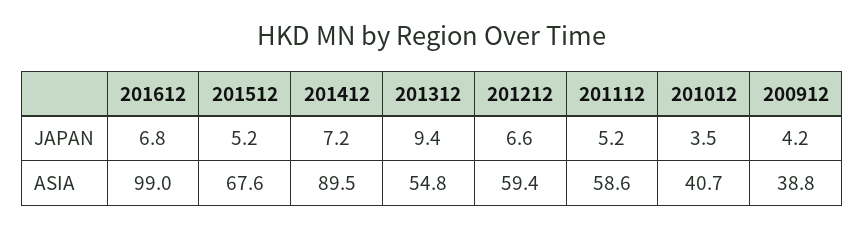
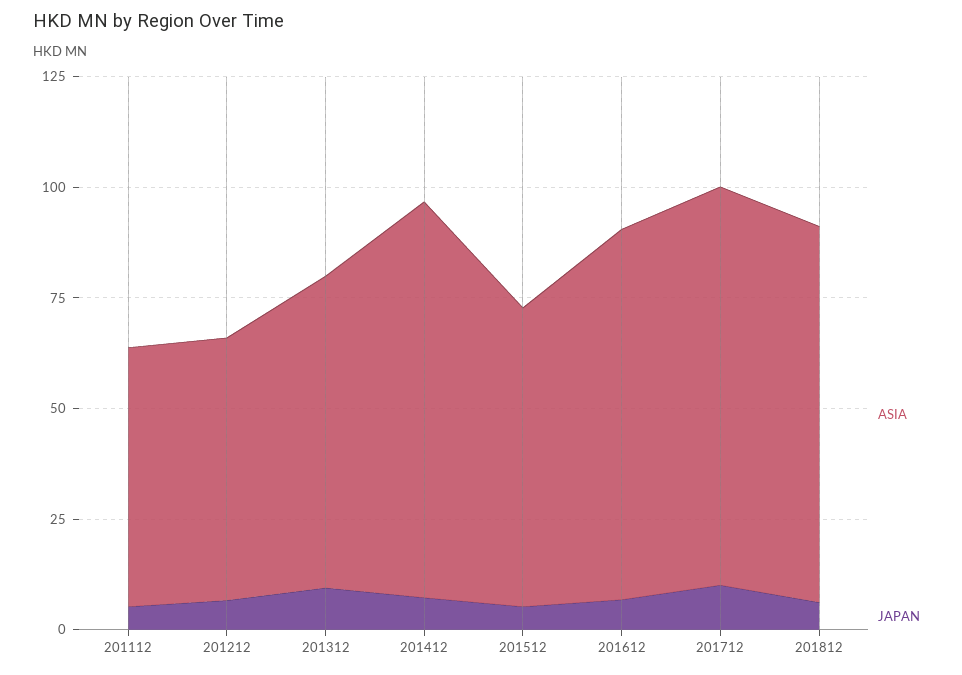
JAPAN, 201012: 3.5 -> none
JAPAN, 200912: 4.2 -> none
ASIA, 201612: 99 -> 85
ASIA, 201312: 54.8 -> 70
ASIA, 201012: 40.7 -> none
ASIA, 200912: 38.8 -> none
ASIA, 201712: none -> 90
JAPAN, 201712: none -> 10
ASIA, 201812: none -> 85
JAPAN, 201812: none -> 5

